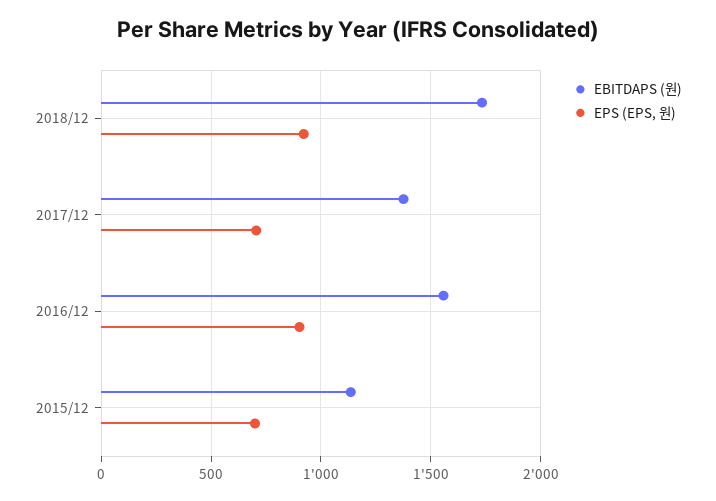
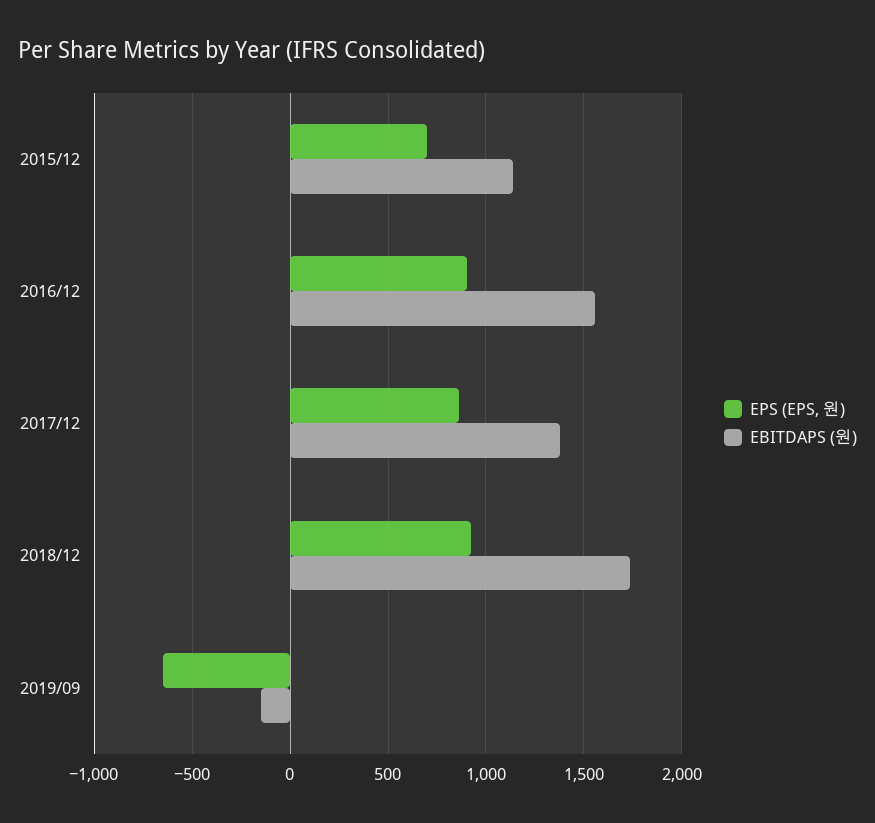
EPS (EPS, 원), 2017/12: 700 -> 850
EPS (EPS, 원), 2019/09: none -> -650
EBITDAPS (원), 2019/09: none -> -150

